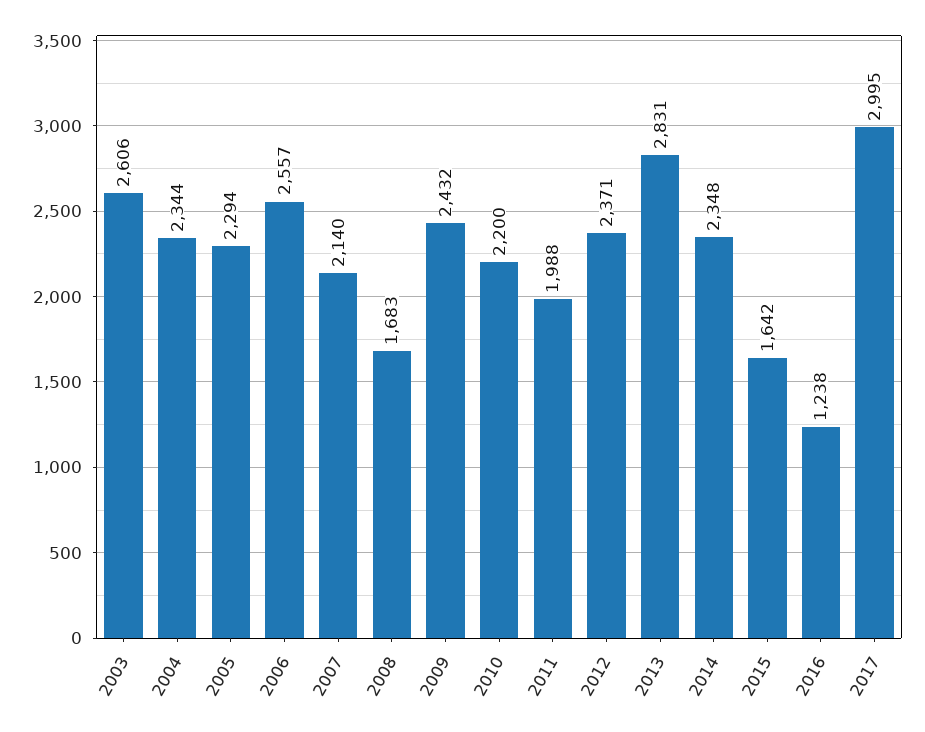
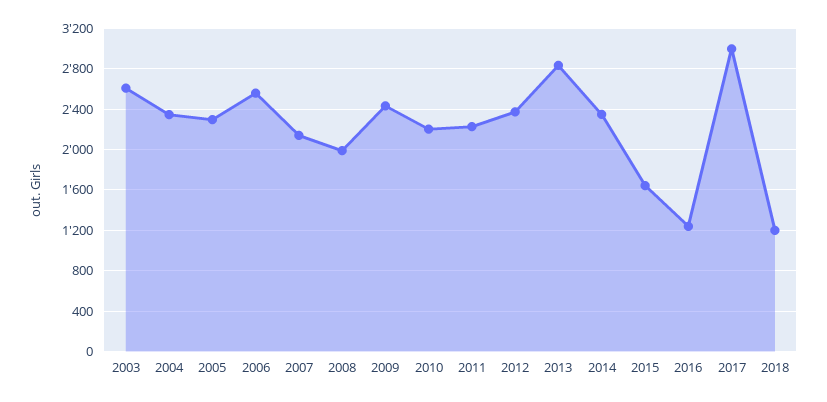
2008: 1683 -> 2000
2011: 1988 -> 2200
2018: none -> 1200

